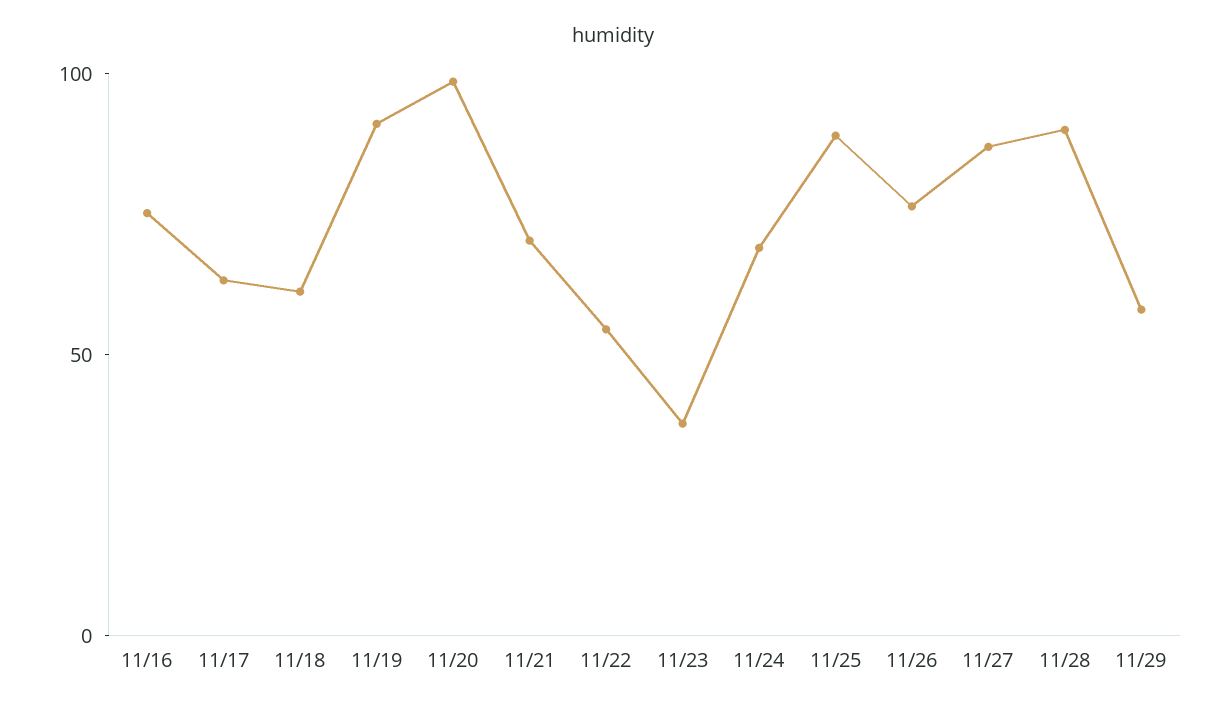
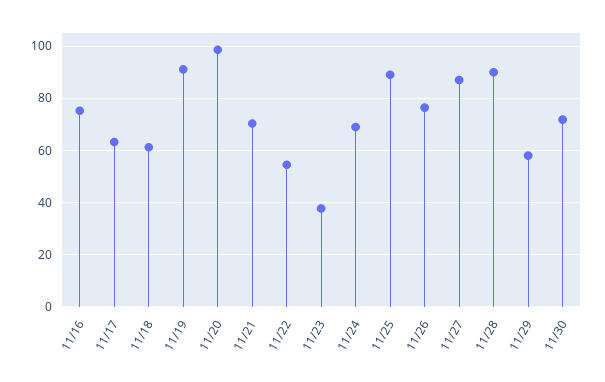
11/30: none -> 72.5

